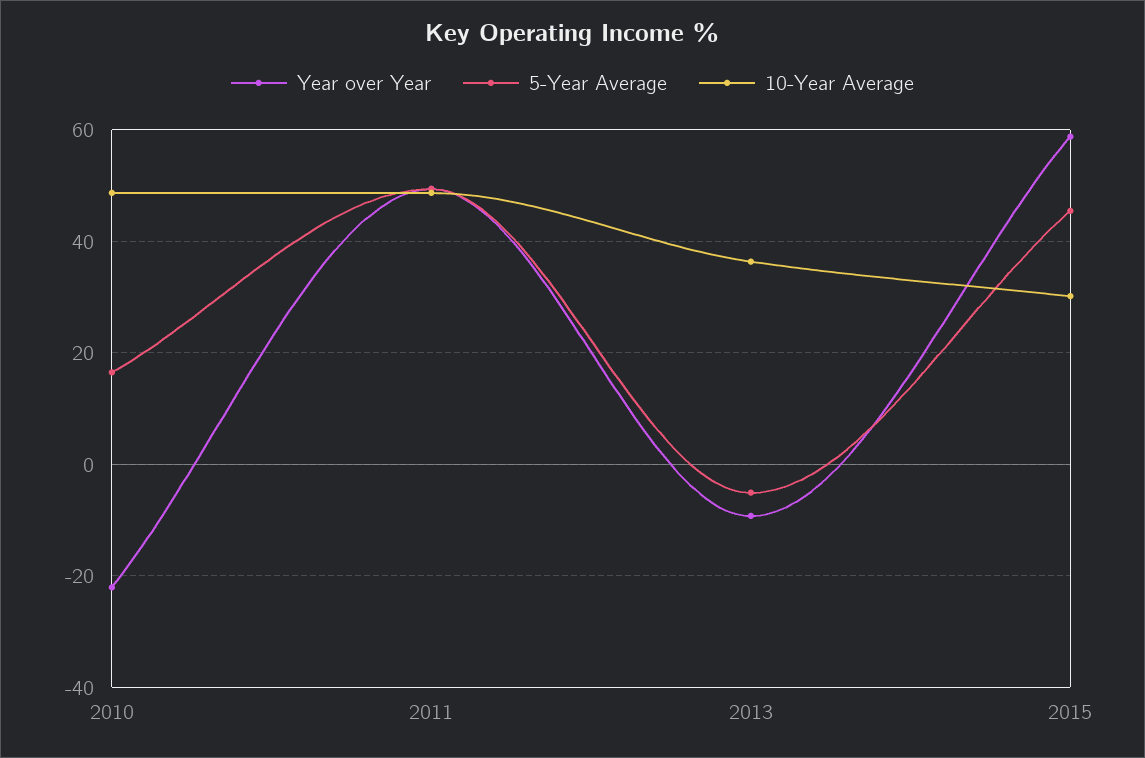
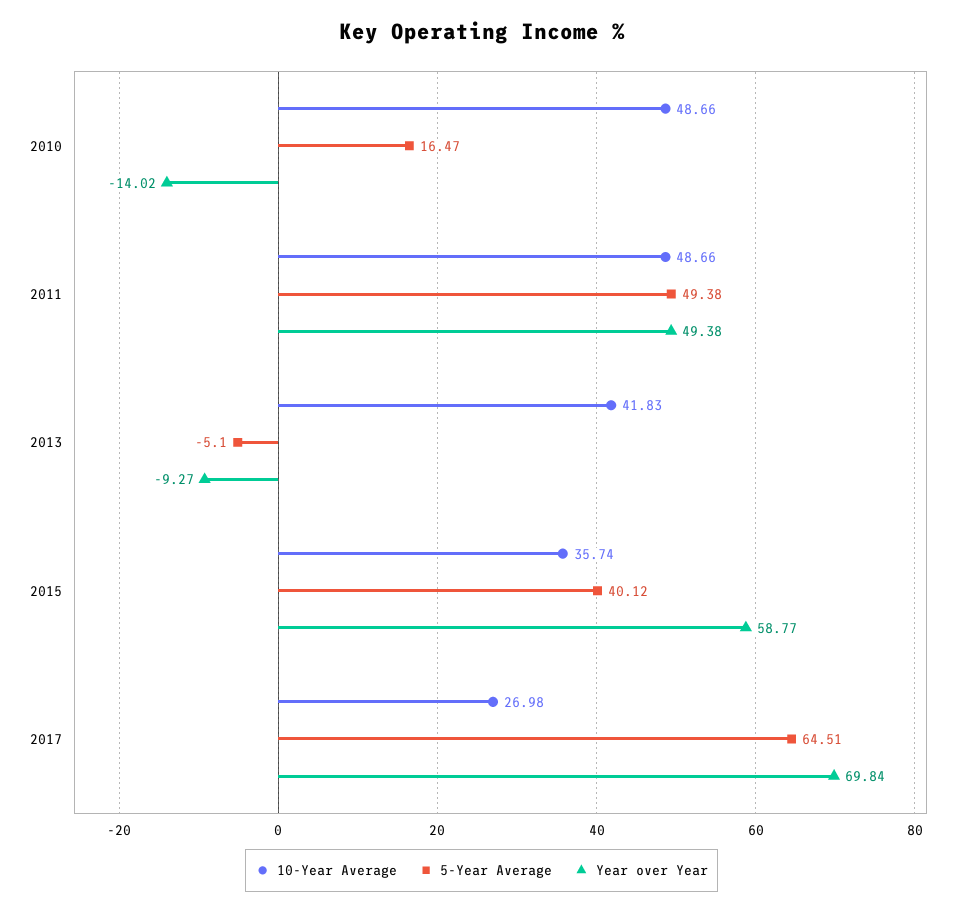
Year over Year, 2010: -22 -> -14.02
10-Year Average, 2013: 36 -> 41.83
5-Year Average, 2015: 46 -> 40.12
10-Year Average, 2015: 30 -> 35.74
10-Year Average, 2017: none -> 26.98
5-Year Average, 2017: none -> 64.51
Year over Year, 2017: none -> 69.84

